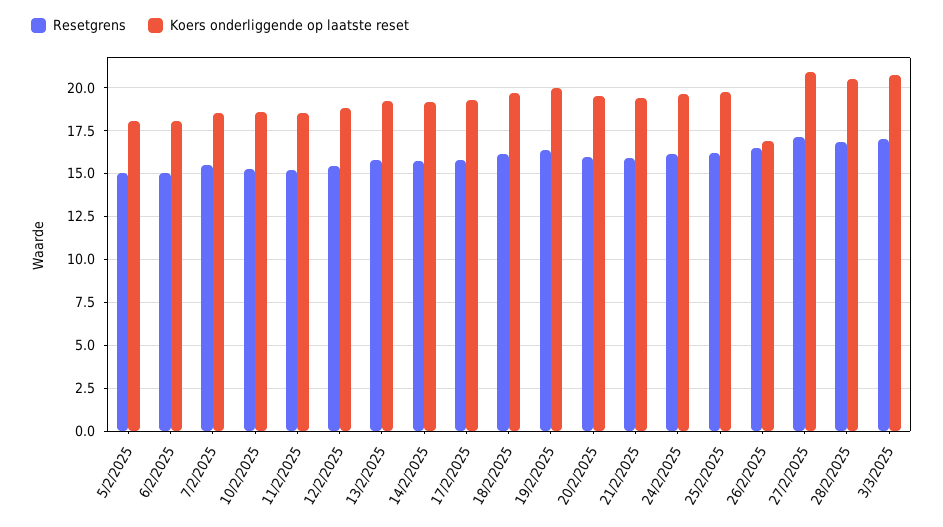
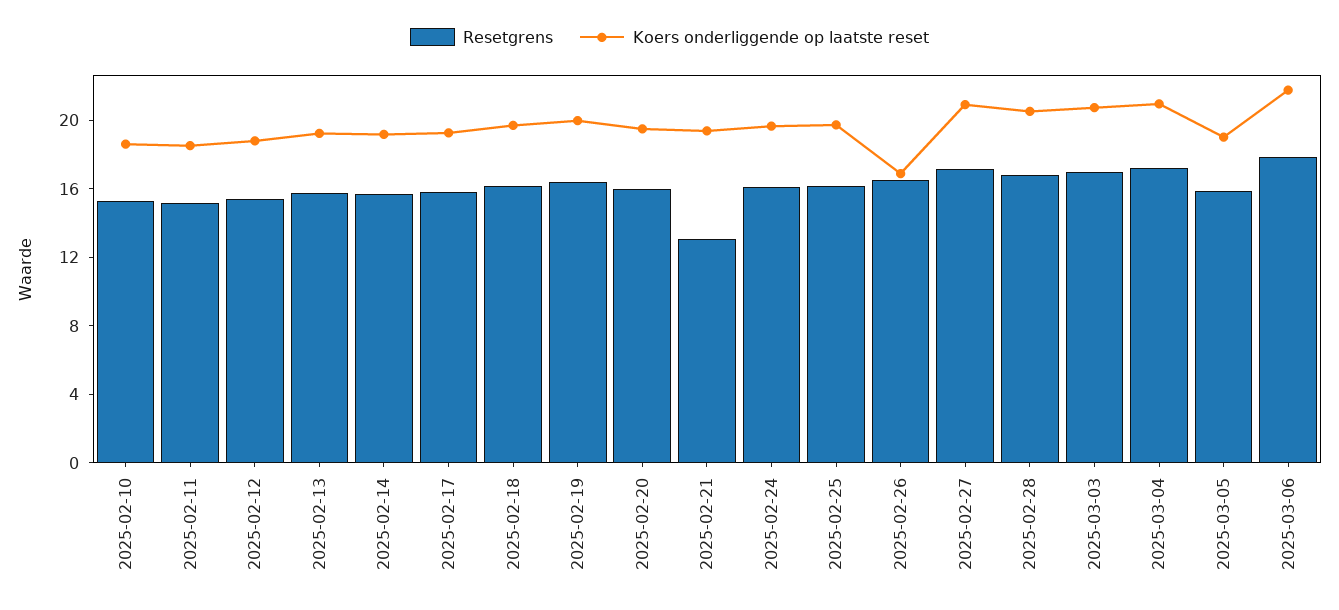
Resetgrens, 5/2/2025: 15 -> none
Koers onderliggende op laatste reset, 5/2/2025: 18 -> none
Resetgrens, 6/2/2025: 15 -> none
Koers onderliggende op laatste reset, 6/2/2025: 18 -> none
Resetgrens, 7/2/2025: 15.5 -> none
Koers onderliggende op laatste reset, 7/2/2025: 18.5 -> none
Resetgrens, 21/2/2025: 16 -> 13
Resetgrens, 2025-03-04: none -> 17
Koers onderliggende op laatste reset, 2025-03-04: none -> 21
Resetgrens, 2025-03-05: none -> 16
Koers onderliggende op laatste reset, 2025-03-05: none -> 19
Resetgrens, 2025-03-06: none -> 18
Koers onderliggende op laatste reset, 2025-03-06: none -> 22

